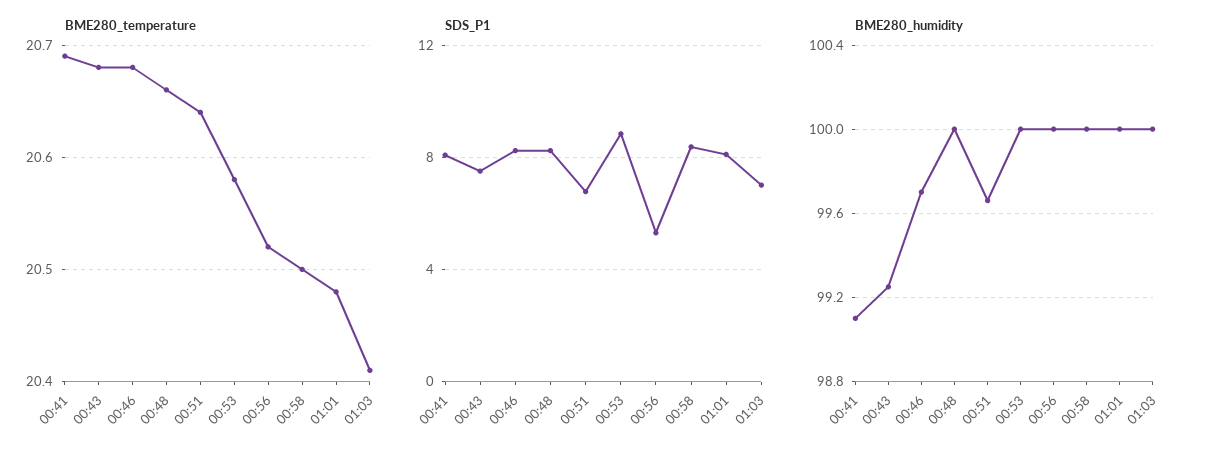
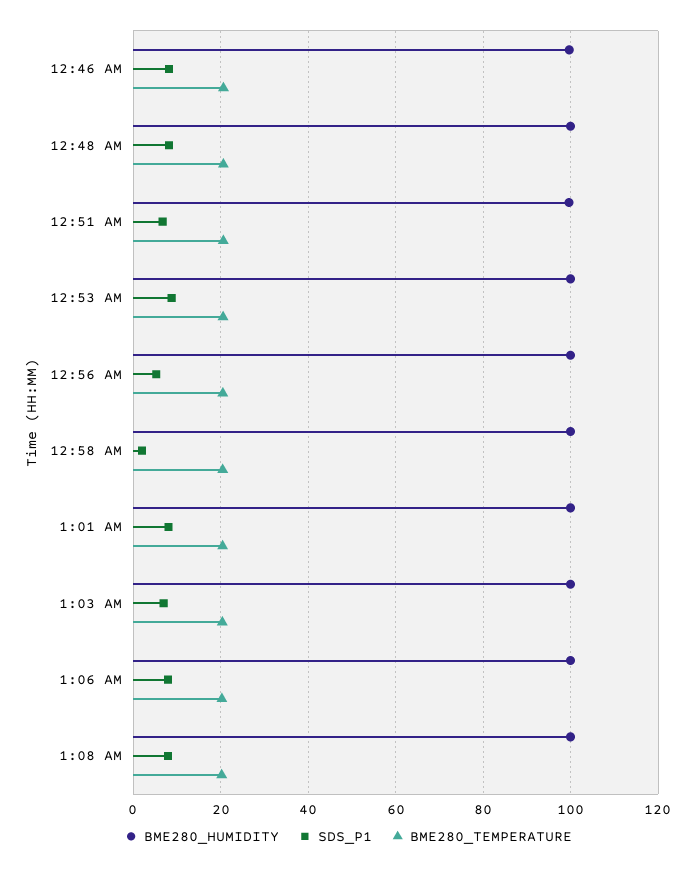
BME280_temperature, 00:41: 20.69 -> none
BME280_temperature, 00:43: 20.68 -> none
SDS_P1, 00:41: 8 -> none
SDS_P1, 00:43: 7.5 -> none
SDS_P1, 00:58: 8.5 -> 2
BME280_humidity, 00:41: 99.1 -> none
BME280_humidity, 00:43: 99.25 -> none
BME280_humidity, 1:06 AM: none -> 100
SDS_P1, 1:06 AM: none -> 8
BME280_temperature, 1:06 AM: none -> 20
BME280_humidity, 1:08 AM: none -> 100
SDS_P1, 1:08 AM: none -> 8
BME280_temperature, 1:08 AM: none -> 20

